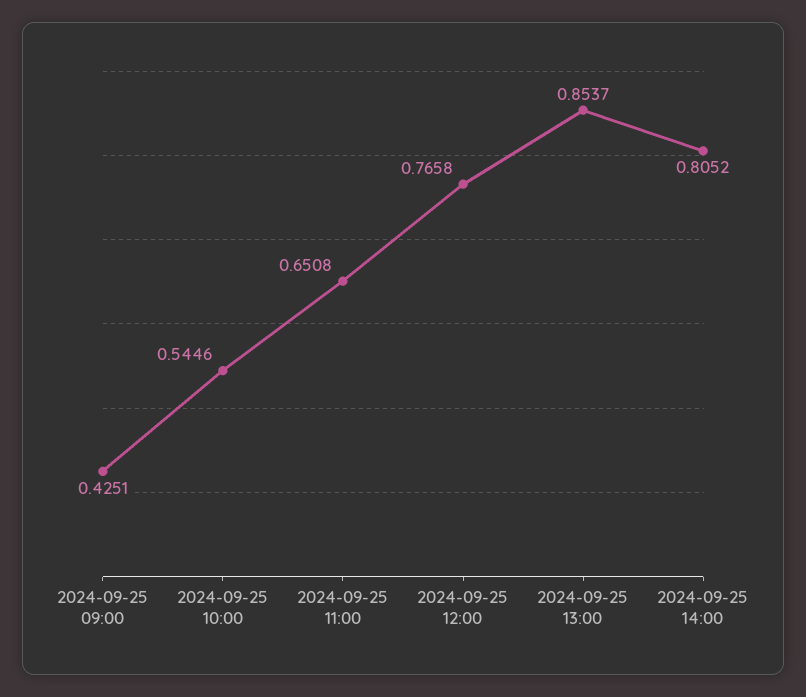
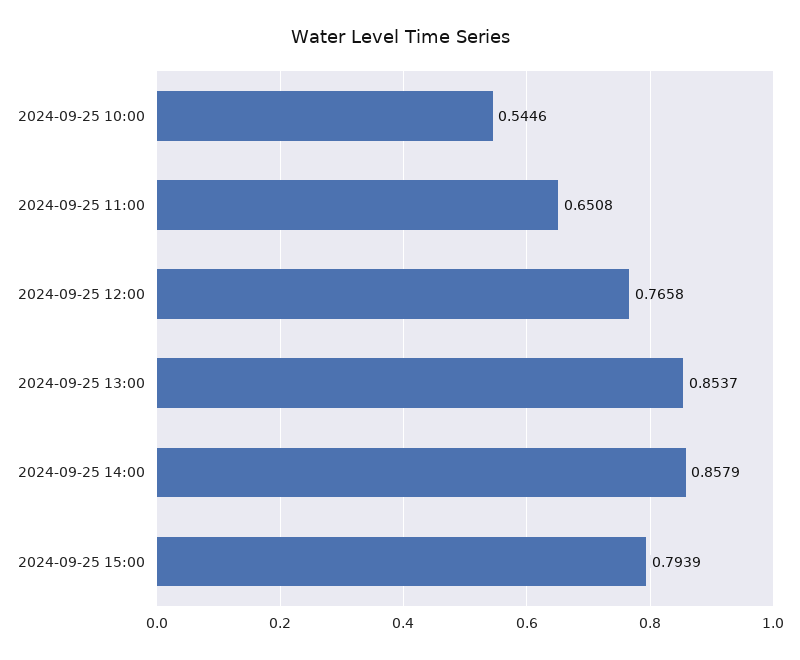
2024-09-25 09:00: 0.4251 -> none
2024-09-25 14:00: 0.8052 -> 0.8579
2024-09-25 15:00: none -> 0.7939

